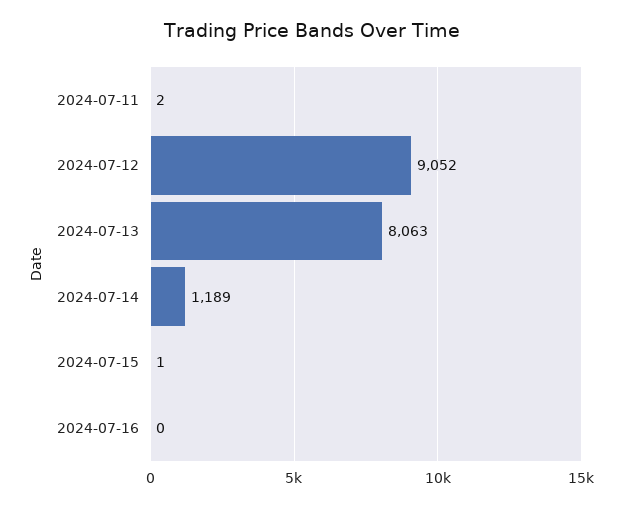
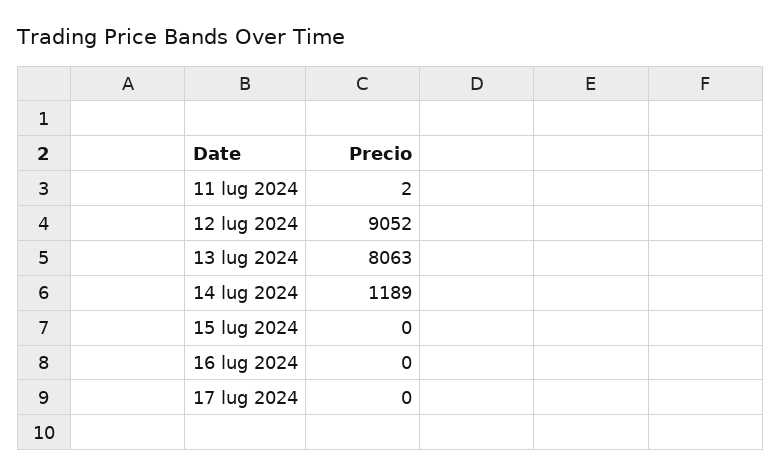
2024-07-15: 1 -> 0
17 lug 2024: none -> 0

